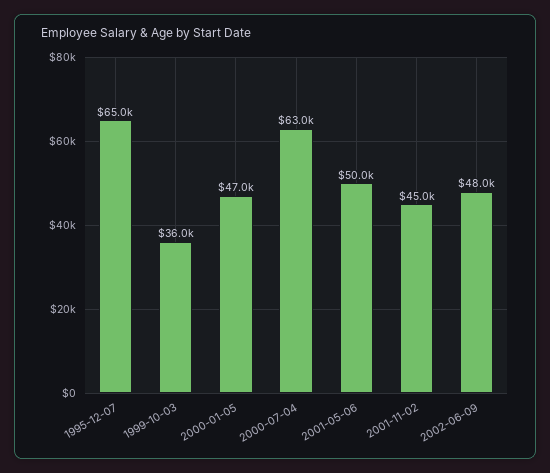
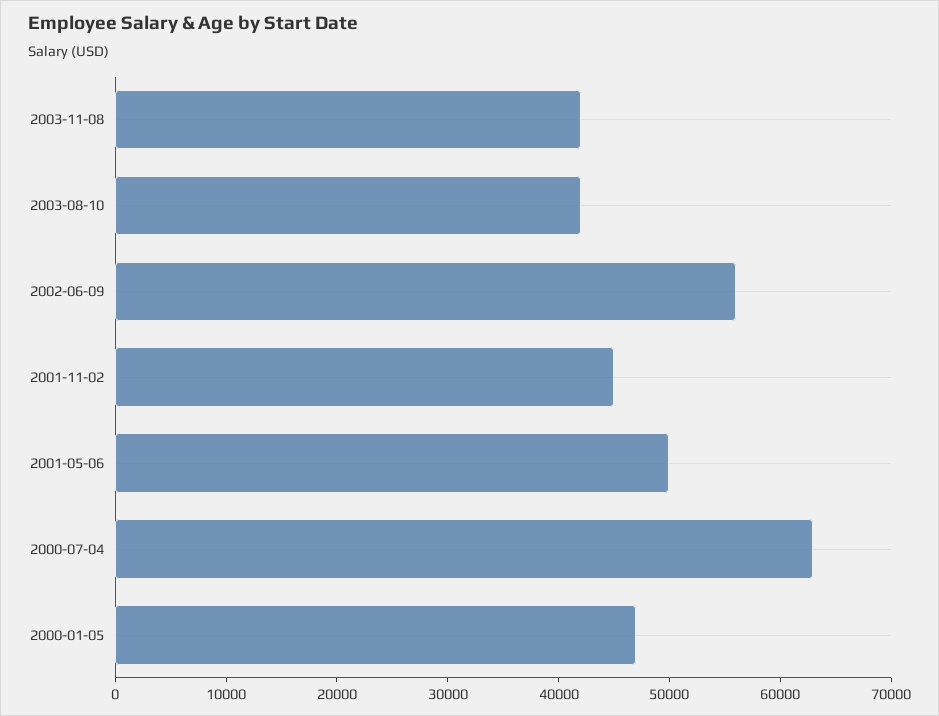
1995-12-07: 65000 -> none
1999-10-03: 36000 -> none
2002-06-09: 48000 -> 56000
2003-11-08: none -> 42000
2003-08-10: none -> 42000

